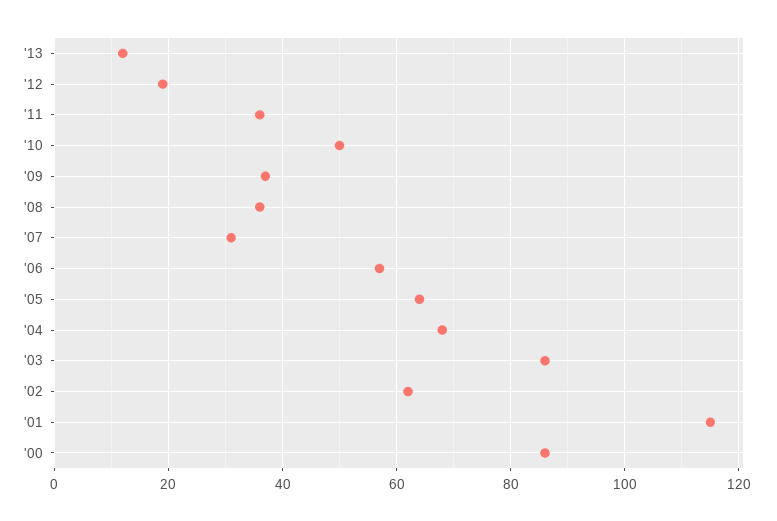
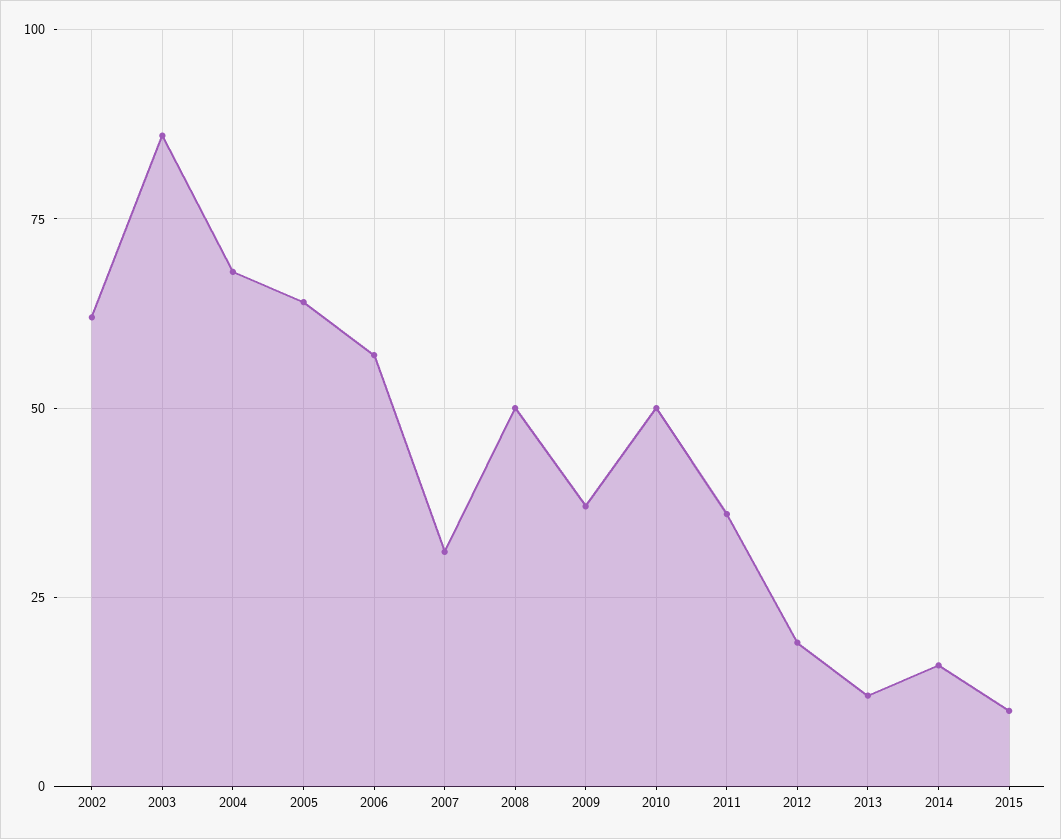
'08: 35 -> 50
'01: 115 -> none
'00: 85 -> none
2014: none -> 15
2015: none -> 10

